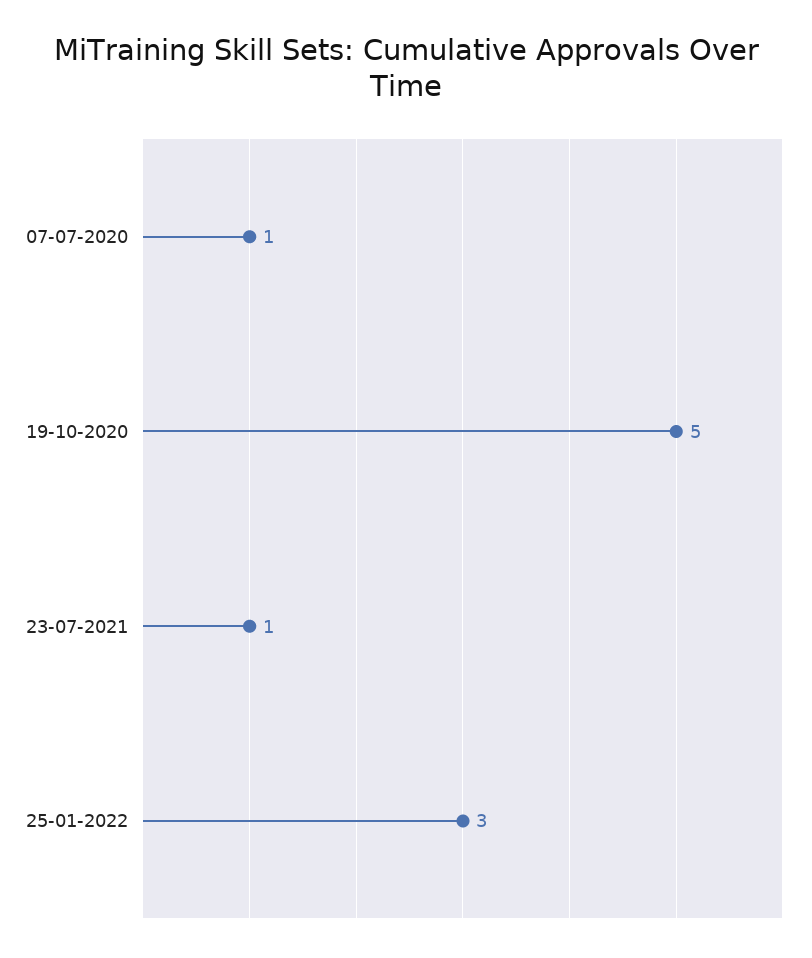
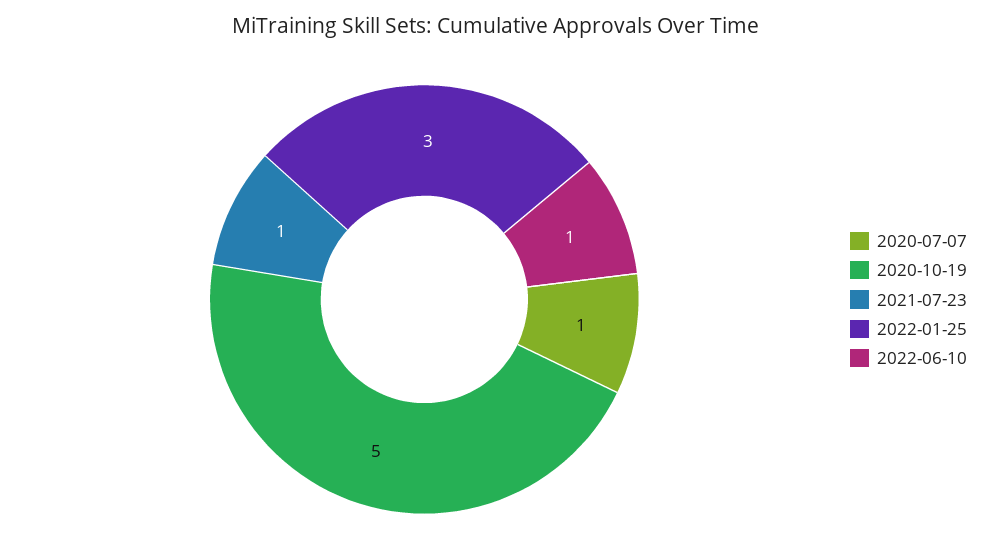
2022-06-10: none -> 1

